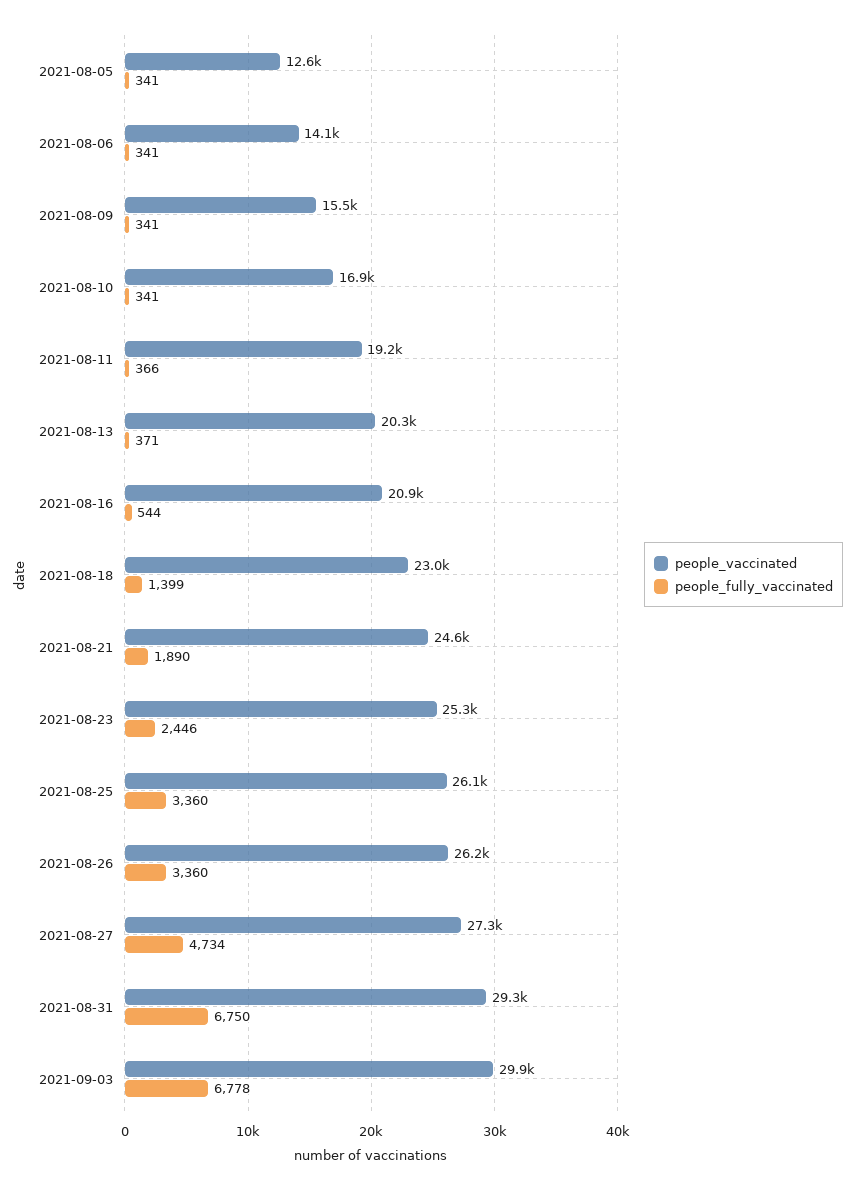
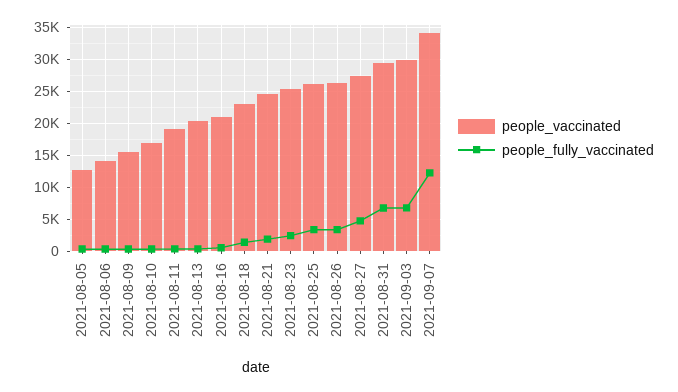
people_vaccinated, 2021-09-07: none -> 34000
people_fully_vaccinated, 2021-09-07: none -> 12000

